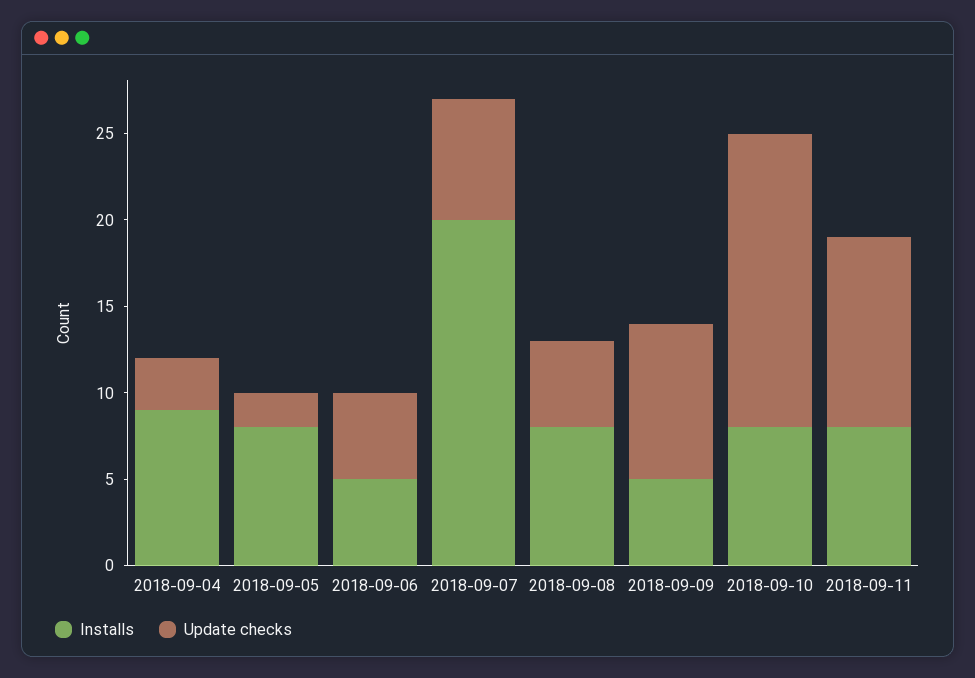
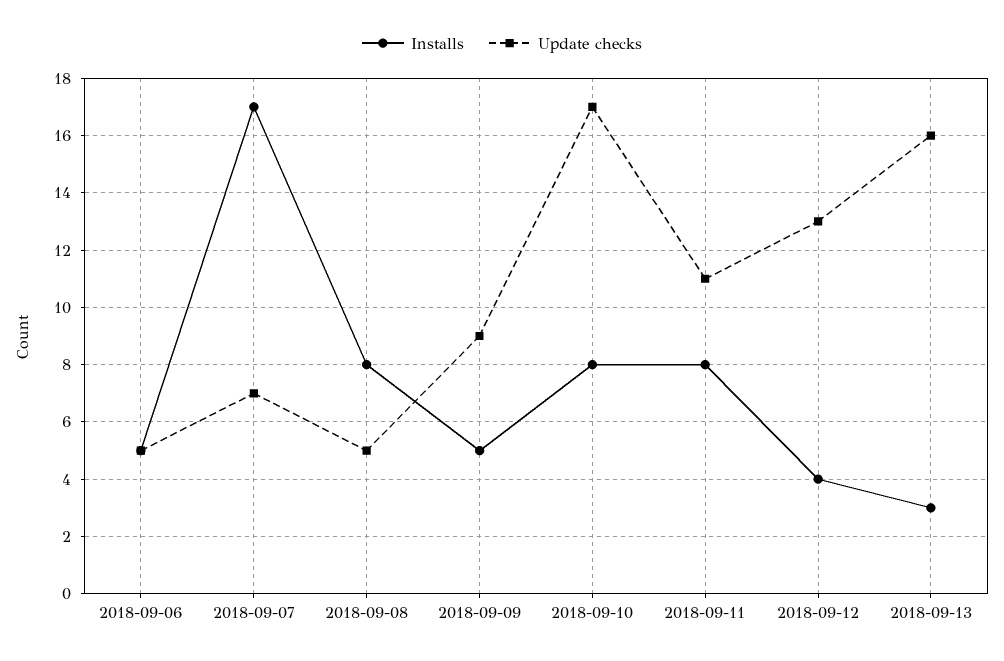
Installs, 2018-09-04: 9 -> none
Update checks, 2018-09-04: 3 -> none
Installs, 2018-09-05: 8 -> none
Update checks, 2018-09-05: 2 -> none
Installs, 2018-09-07: 20 -> 17
Installs, 2018-09-12: none -> 4
Update checks, 2018-09-12: none -> 13
Installs, 2018-09-13: none -> 3
Update checks, 2018-09-13: none -> 16

